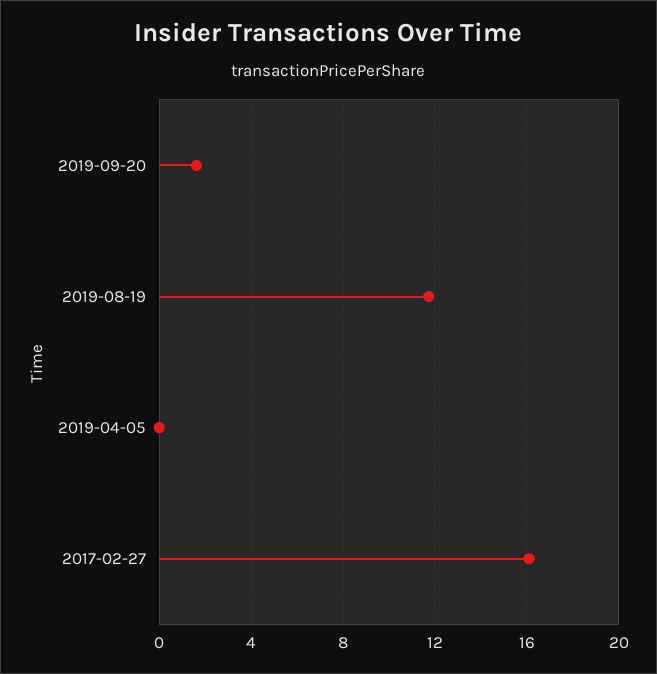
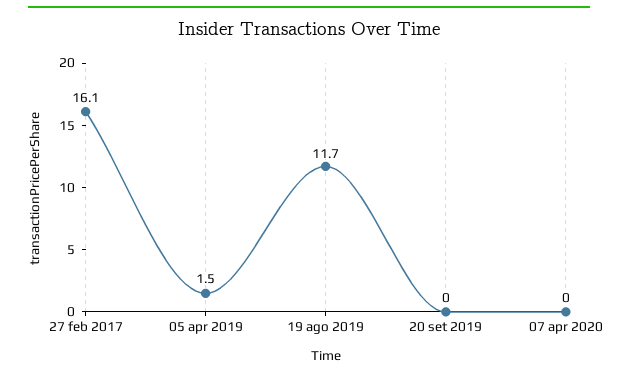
2019-09-20: 1.5 -> 0
2019-04-05: 0 -> 1.5
07 apr 2020: none -> 0

